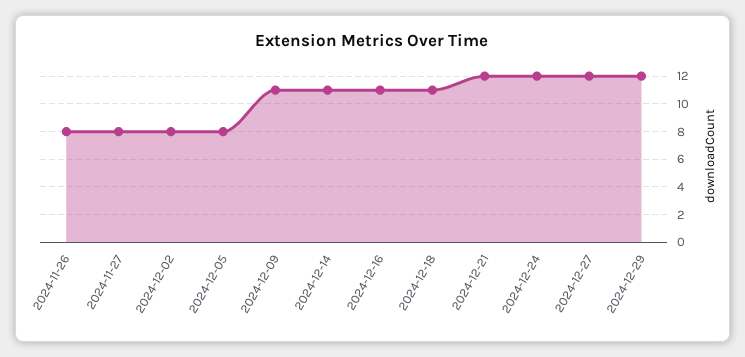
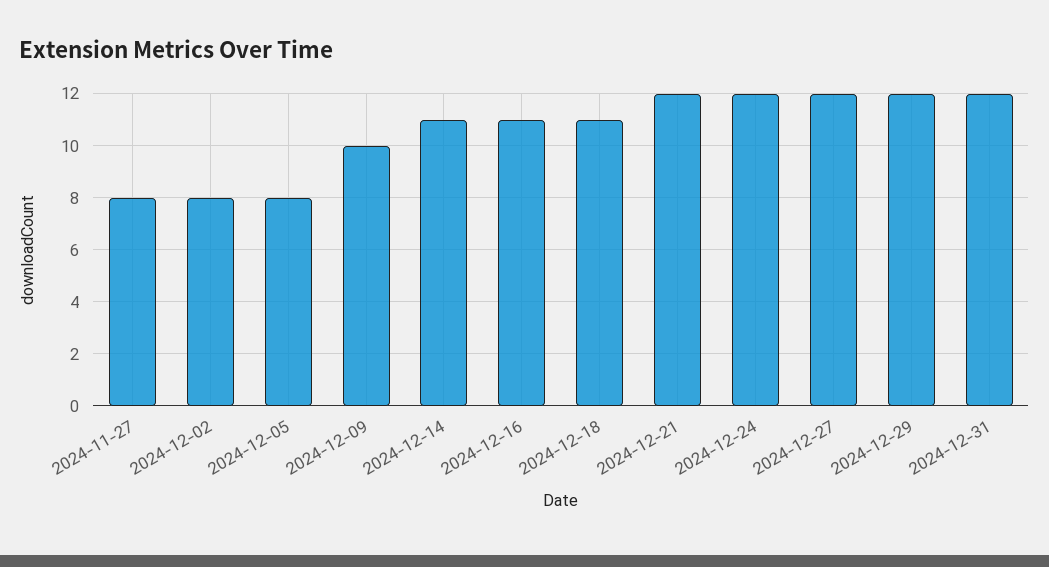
2024-11-26: 8 -> none
2024-12-09: 11 -> 10
2024-12-31: none -> 12

